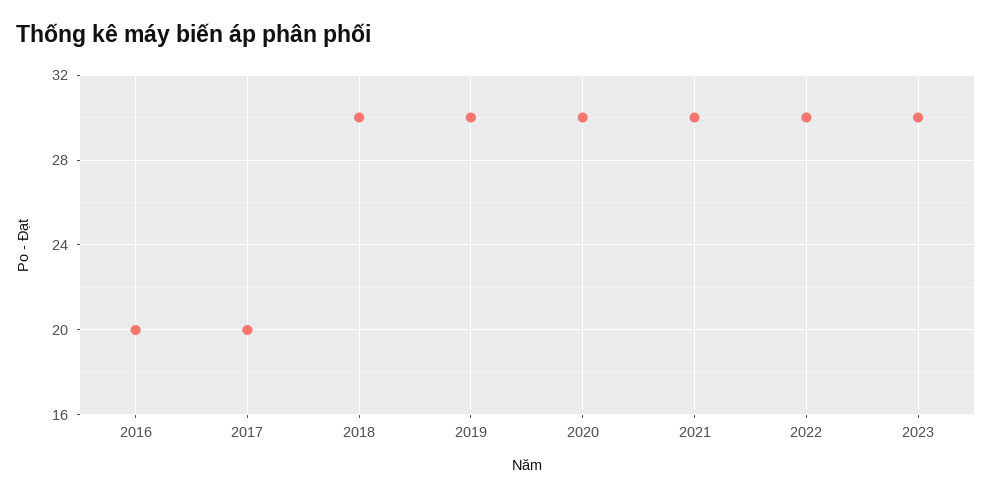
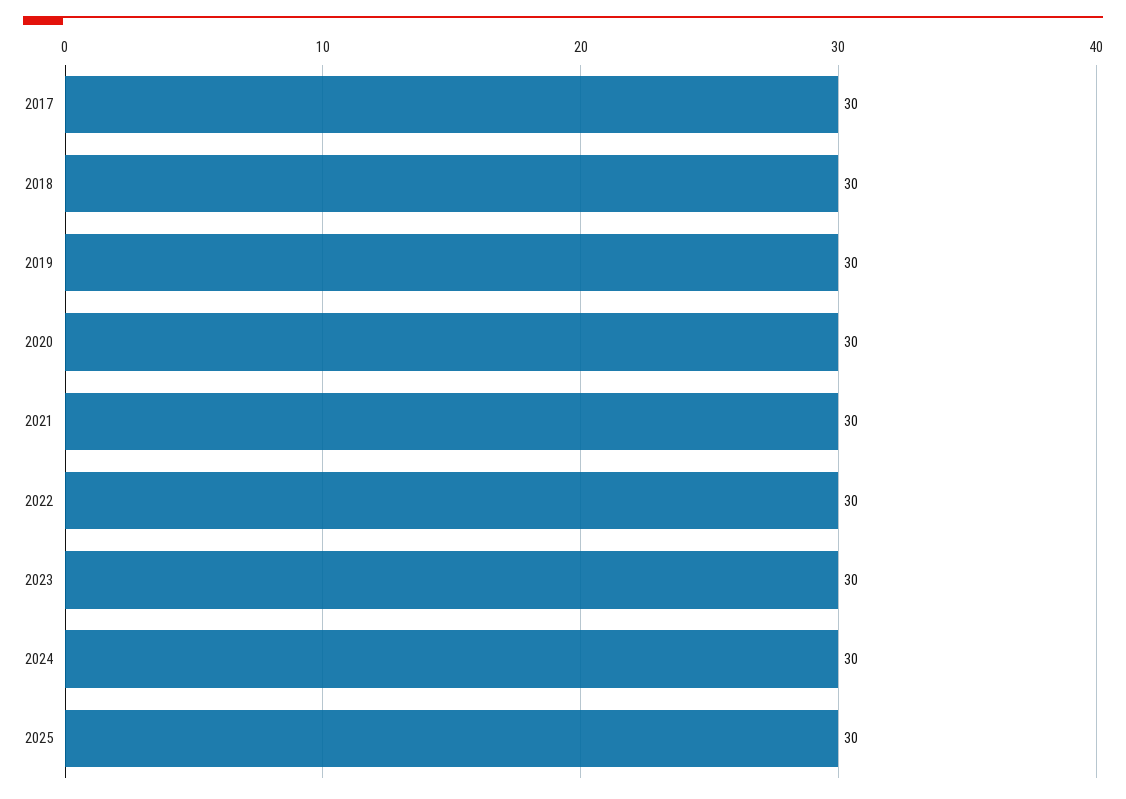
2016: 20 -> none
2017: 20 -> 30
2024: none -> 30
2025: none -> 30

